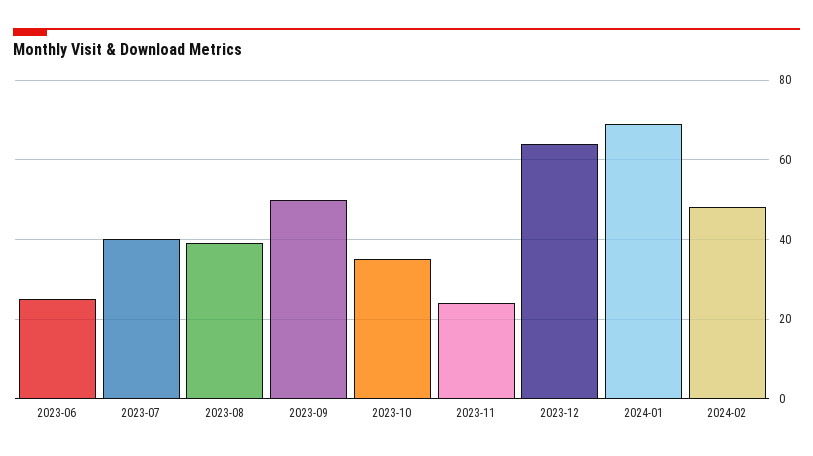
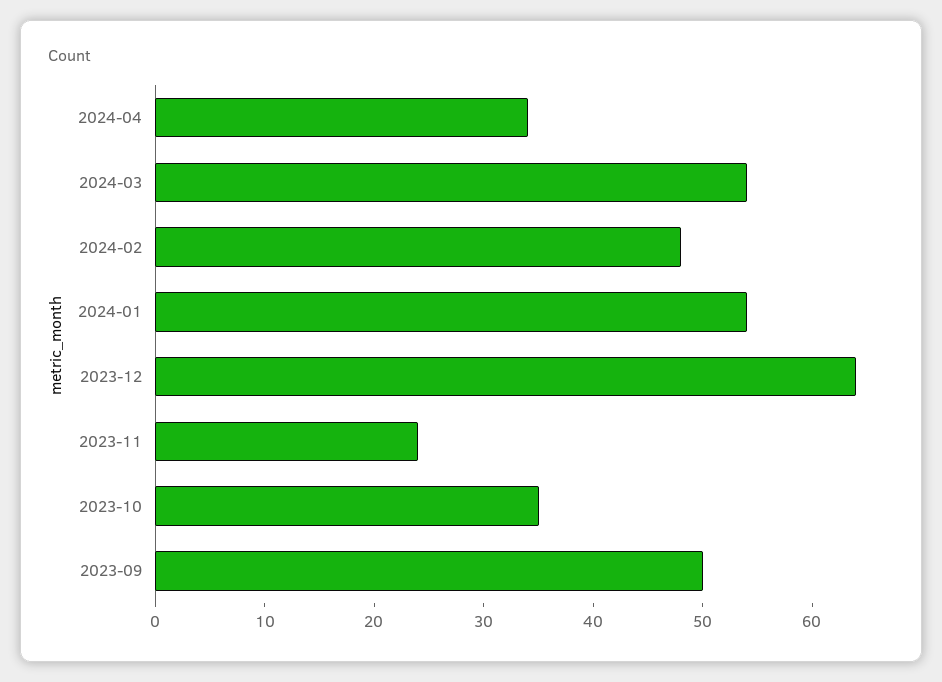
2023-06: 25 -> none
2023-07: 40 -> none
2023-08: 40 -> none
2024-01: 70 -> 54
2024-04: none -> 34
2024-03: none -> 54

